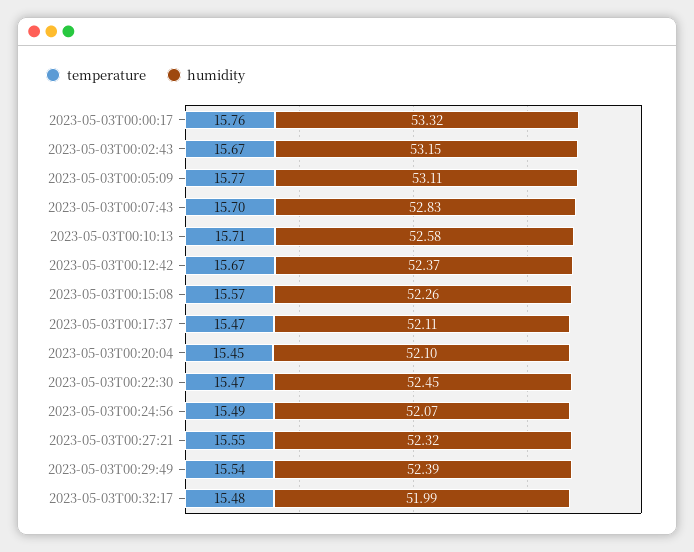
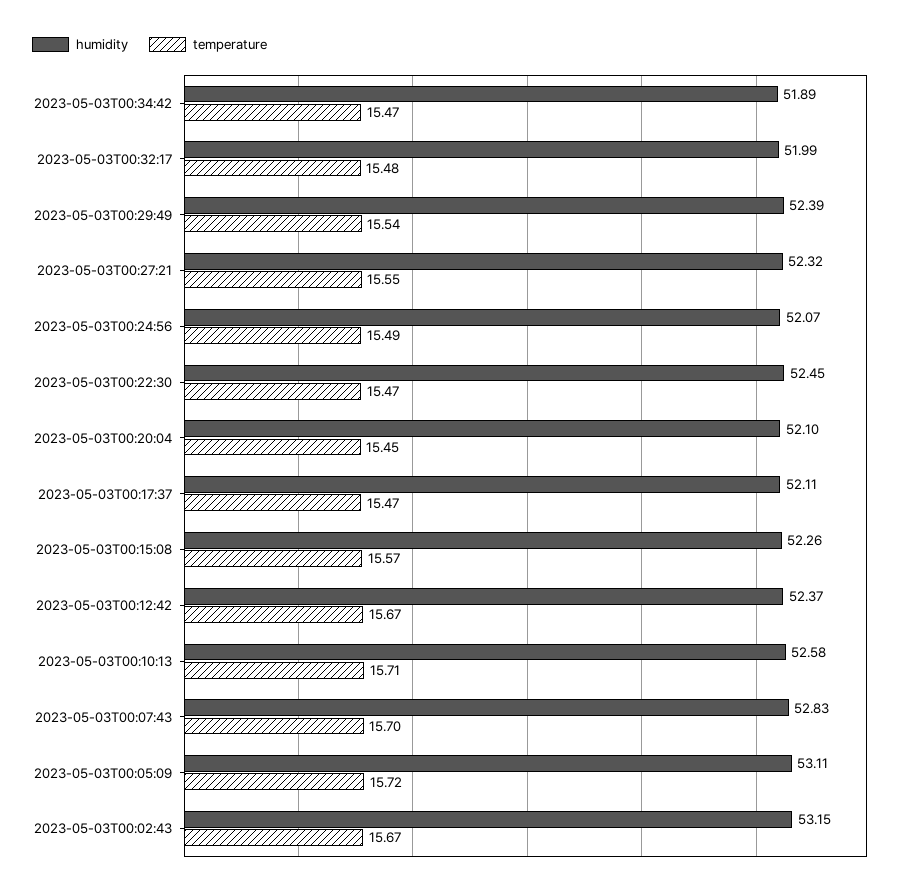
temperature, 2023-05-03T00:00:17: 15.76 -> none
humidity, 2023-05-03T00:00:17: 53.32 -> none
temperature, 2023-05-03T00:05:09: 15.77 -> 15.72
humidity, 2023-05-03T00:34:42: none -> 51.89
temperature, 2023-05-03T00:34:42: none -> 15.47

